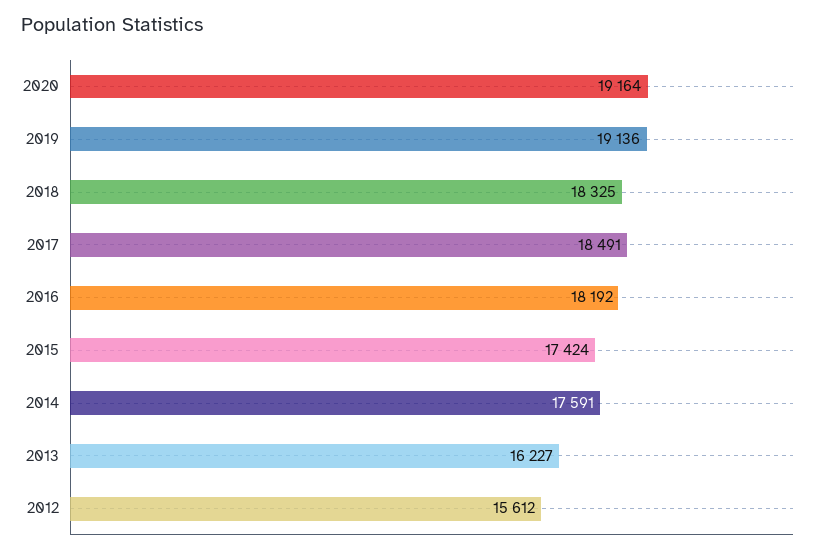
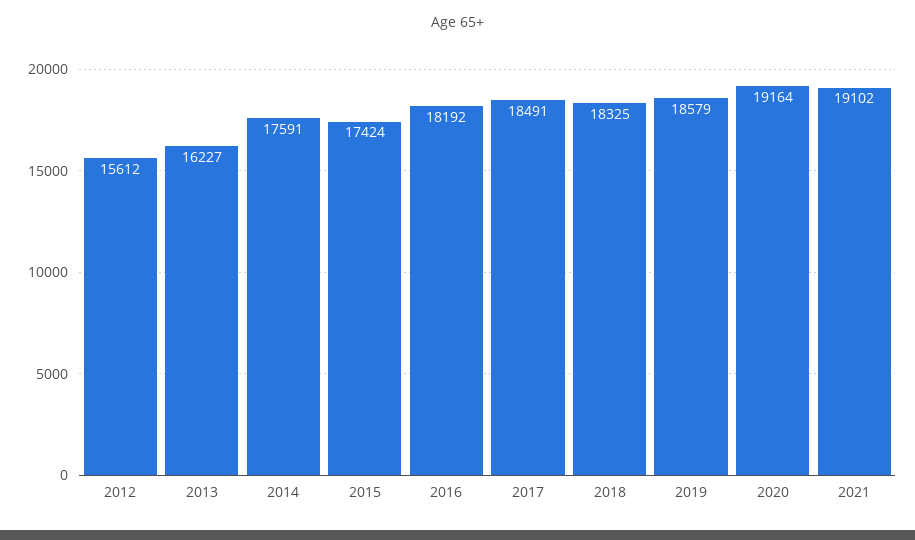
2019: 19136 -> 18579
2021: none -> 19102

